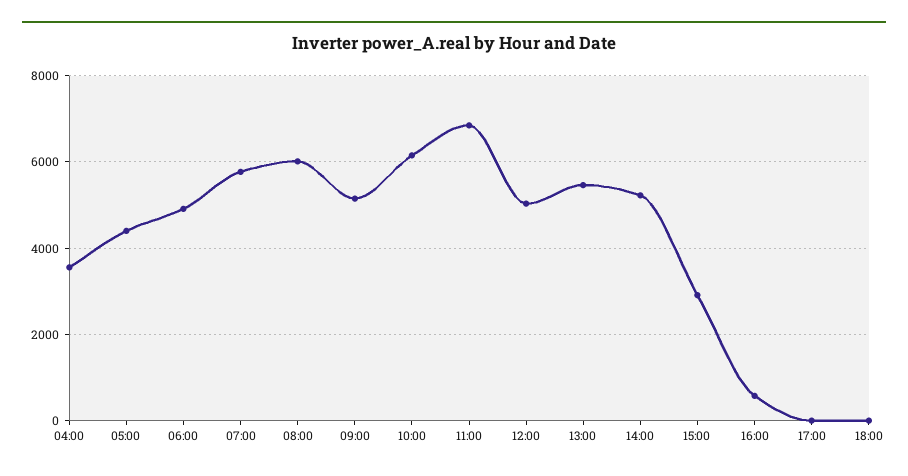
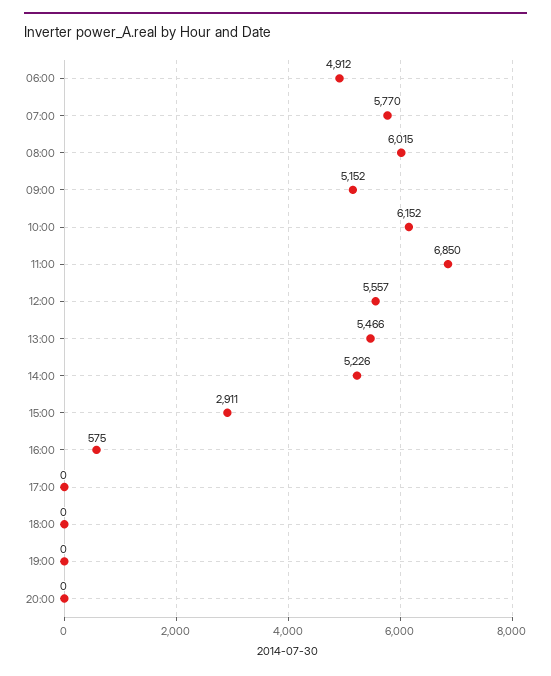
04:00: 3600 -> none
05:00: 4400 -> none
12:00: 5000 -> 5557
19:00: none -> 0
20:00: none -> 0

